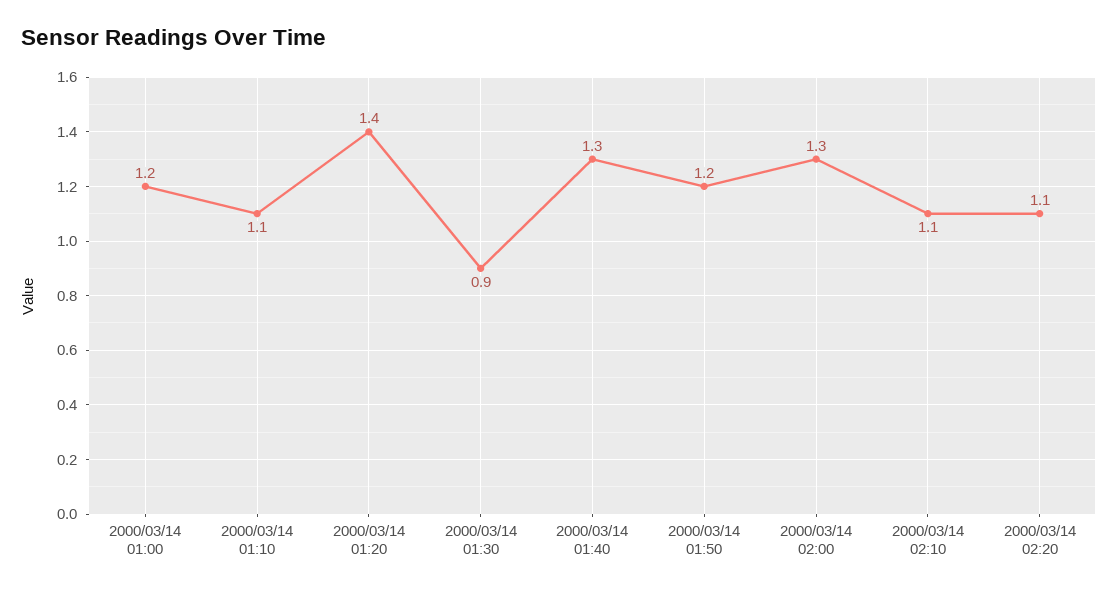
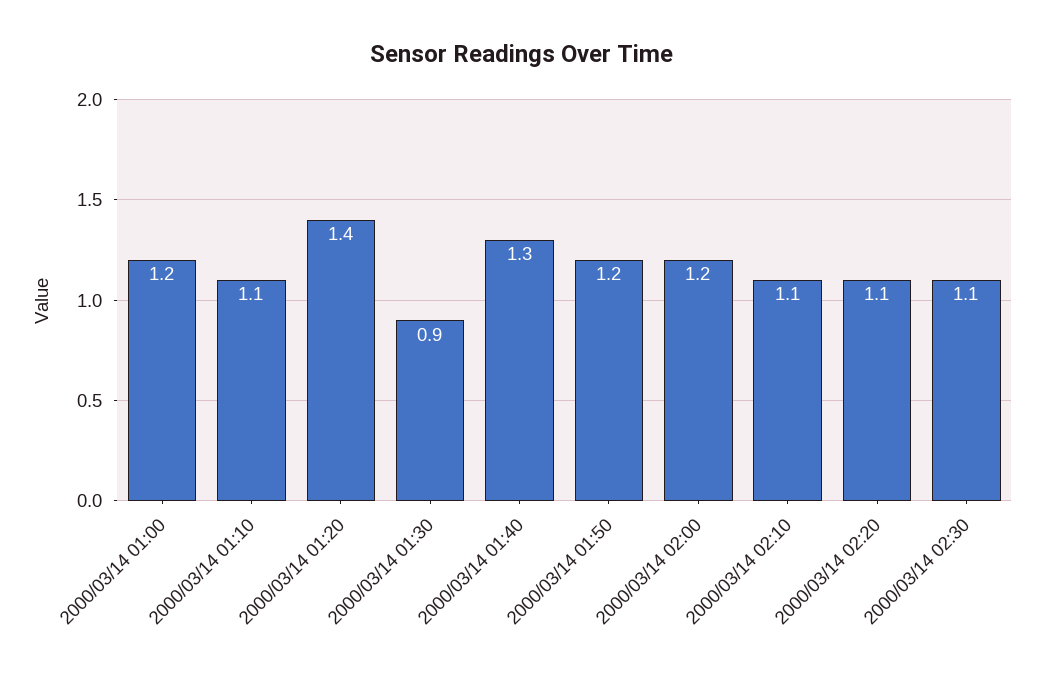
2000/03/14 02:00: 1.3 -> 1.2
2000/03/14 02:30: none -> 1.1

